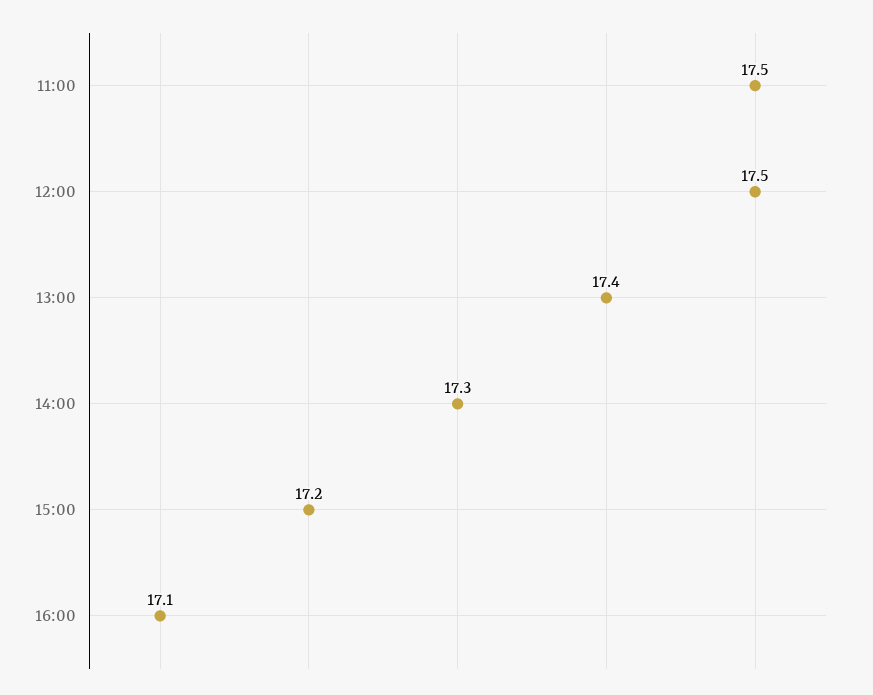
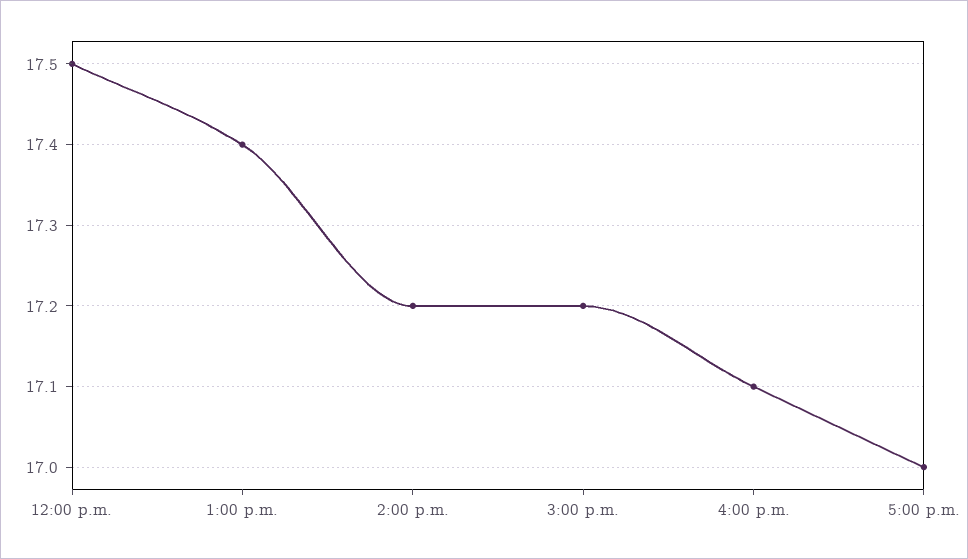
11:00: 17.5 -> none
14:00: 17.3 -> 17.2
5:00 p.m.: none -> 17

